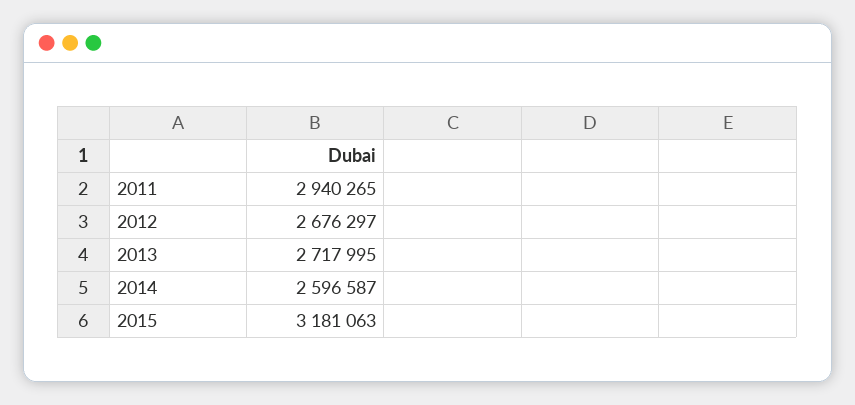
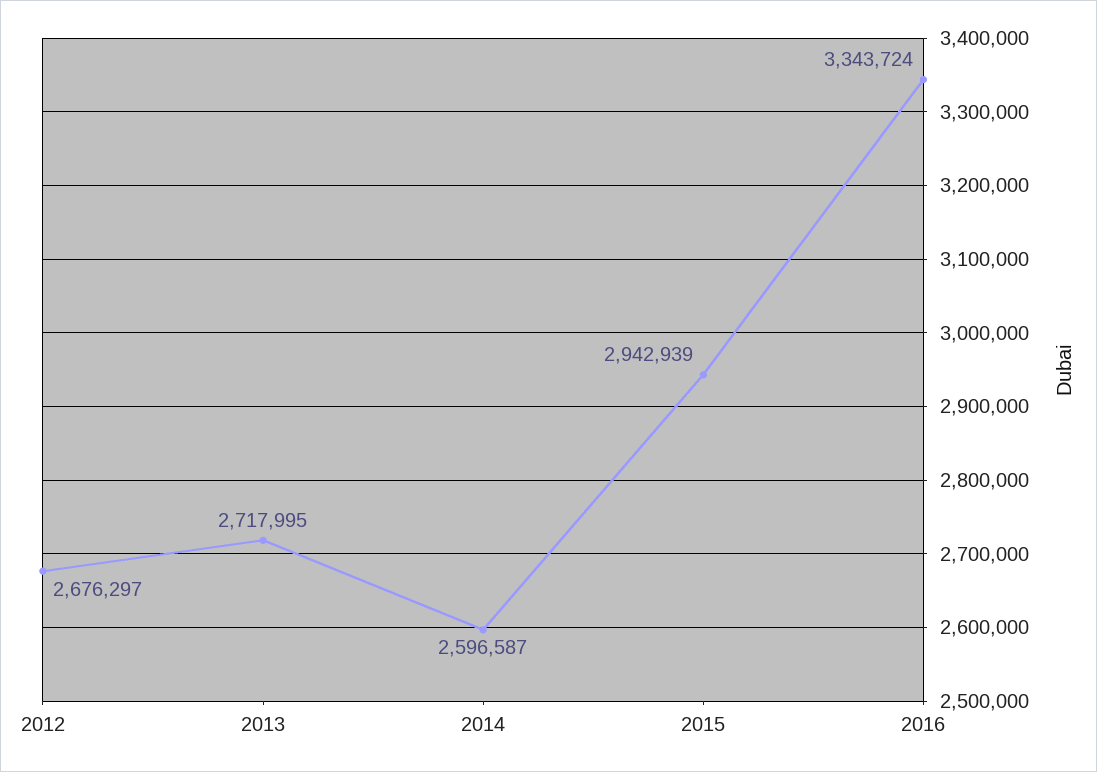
2011: 2940265 -> none
2015: 3181063 -> 2942939
2016: none -> 3343724

